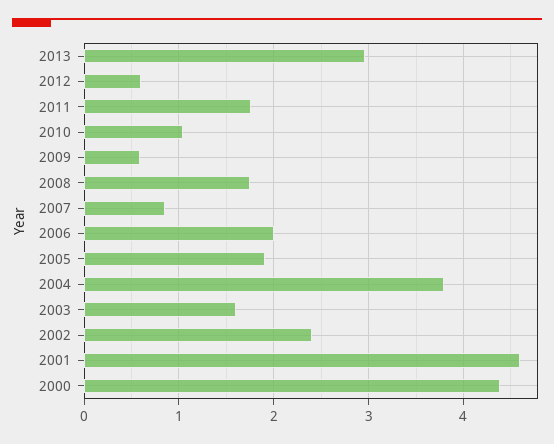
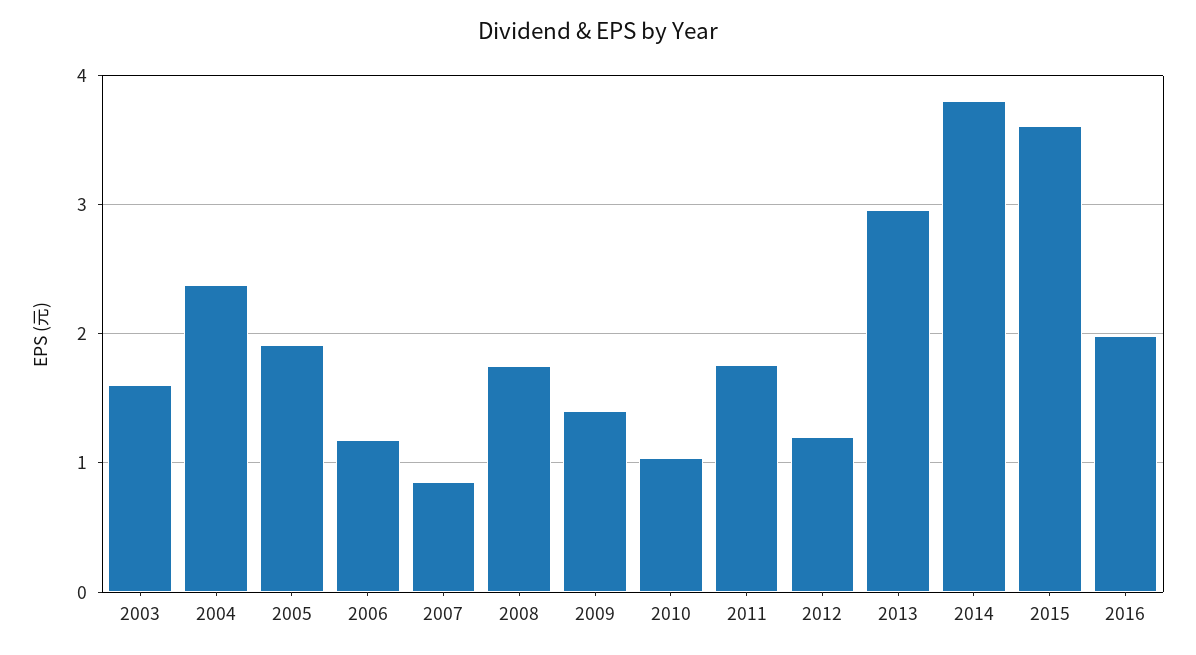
2012: 0.6 -> 1.2
2009: 0.6 -> 1.4
2006: 2 -> 1.2
2004: 3.8 -> 2.4
2002: 2.4 -> none
2001: 4.6 -> none
2000: 4.4 -> none
2014: none -> 3.8
2015: none -> 3.6
2016: none -> 2

